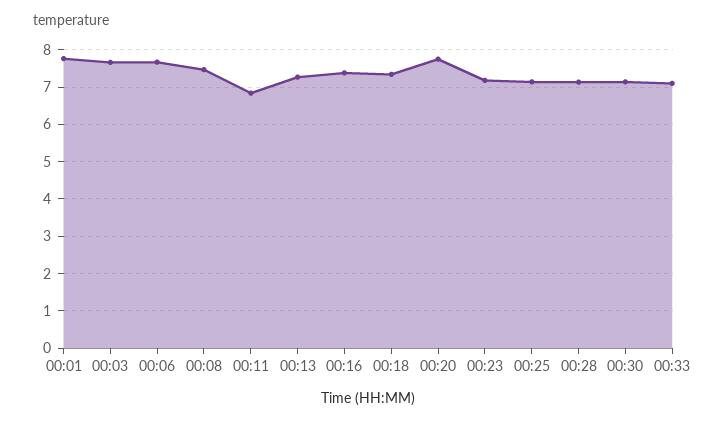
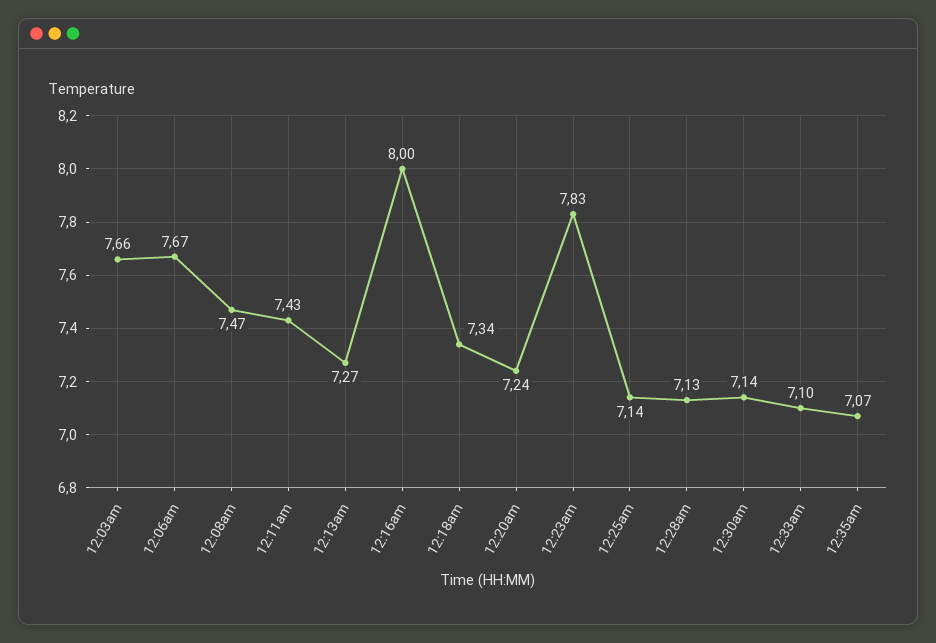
00:01: 7.8 -> none
00:11: 6.8 -> 7.43
00:16: 7.4 -> 8
00:20: 7.8 -> 7.24
00:23: 7.2 -> 7.83
12:35am: none -> 7.07

